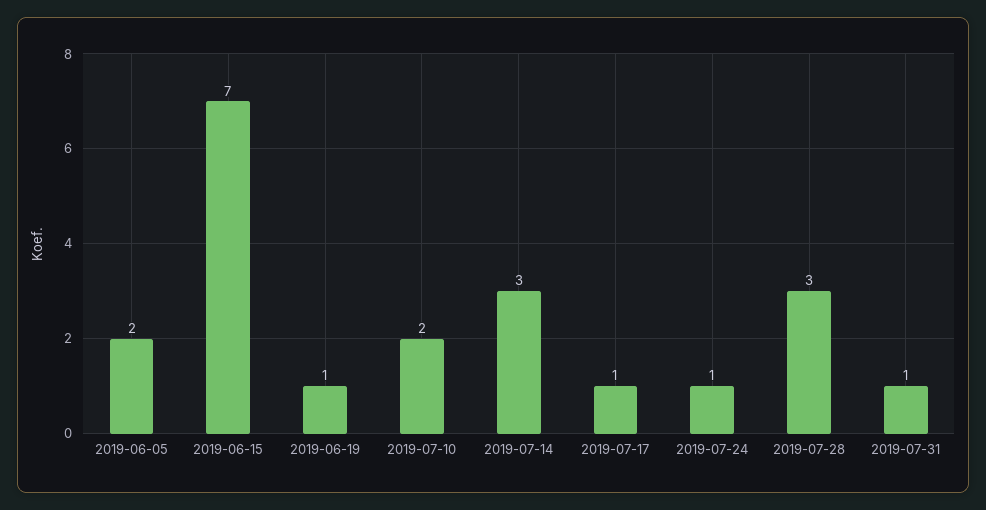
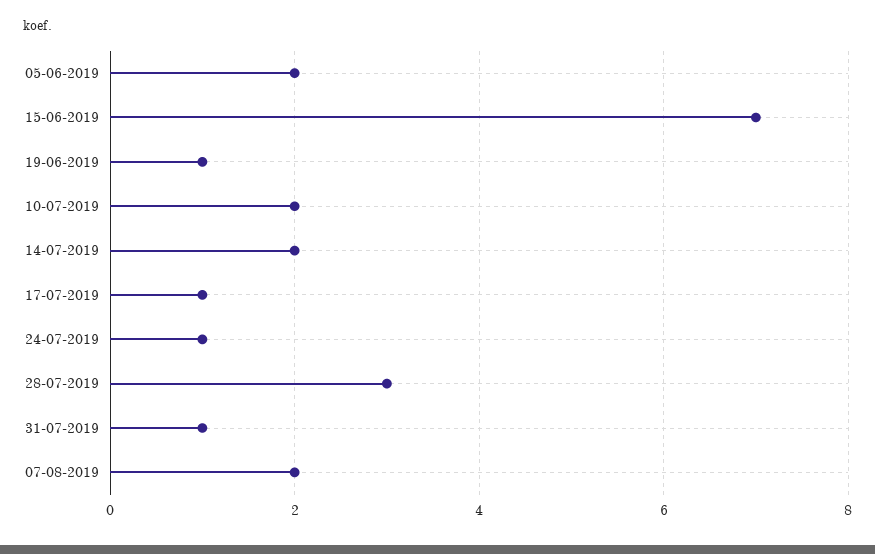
2019-07-14: 3 -> 2
07-08-2019: none -> 2

